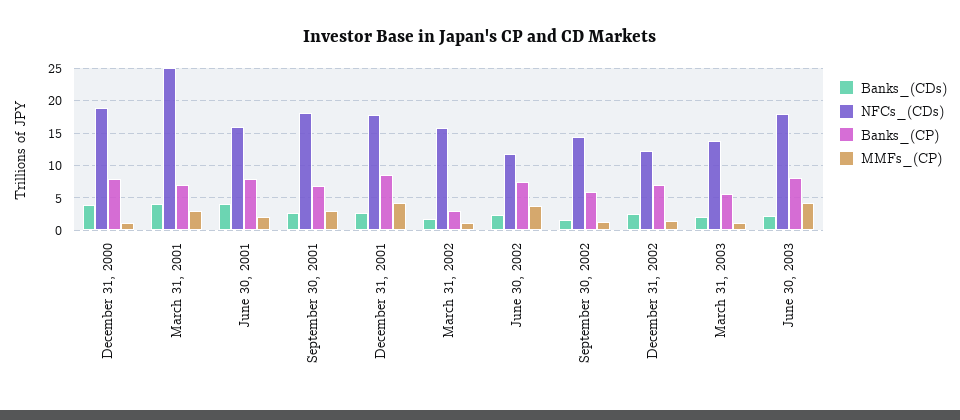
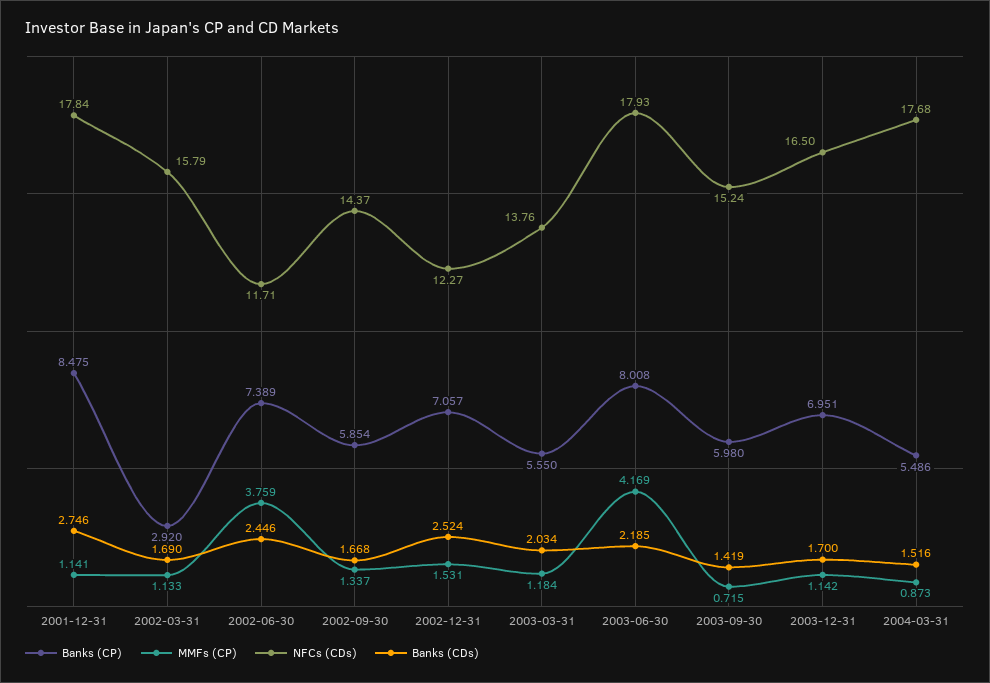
Banks_(CDs), December 31, 2000: 4 -> none
NFCs_(CDs), December 31, 2000: 19 -> none
Banks_(CP), December 31, 2000: 8 -> none
MMFs_(CP), December 31, 2000: 1 -> none
Banks_(CDs), March 31, 2001: 4 -> none
NFCs_(CDs), March 31, 2001: 25 -> none
Banks_(CP), March 31, 2001: 7 -> none
MMFs_(CP), March 31, 2001: 3 -> none
Banks_(CDs), June 30, 2001: 4 -> none
NFCs_(CDs), June 30, 2001: 16 -> none
Banks_(CP), June 30, 2001: 8 -> none
MMFs_(CP), June 30, 2001: 2 -> none
Banks_(CDs), September 30, 2001: 3 -> none
NFCs_(CDs), September 30, 2001: 18 -> none
Banks_(CP), September 30, 2001: 7 -> none
MMFs_(CP), September 30, 2001: 3 -> none
MMFs_(CP), December 31, 2001: 4 -> 1.141
Banks_(CP), 2003-09-30: none -> 5.98
MMFs_(CP), 2003-09-30: none -> 0.715
NFCs_(CDs), 2003-09-30: none -> 15.24
Banks_(CDs), 2003-09-30: none -> 1.419
Banks_(CP), 2003-12-31: none -> 6.951
MMFs_(CP), 2003-12-31: none -> 1.142
NFCs_(CDs), 2003-12-31: none -> 16.5
Banks_(CDs), 2003-12-31: none -> 1.7
Banks_(CP), 2004-03-31: none -> 5.486
MMFs_(CP), 2004-03-31: none -> 0.873
NFCs_(CDs), 2004-03-31: none -> 17.68
Banks_(CDs), 2004-03-31: none -> 1.516

